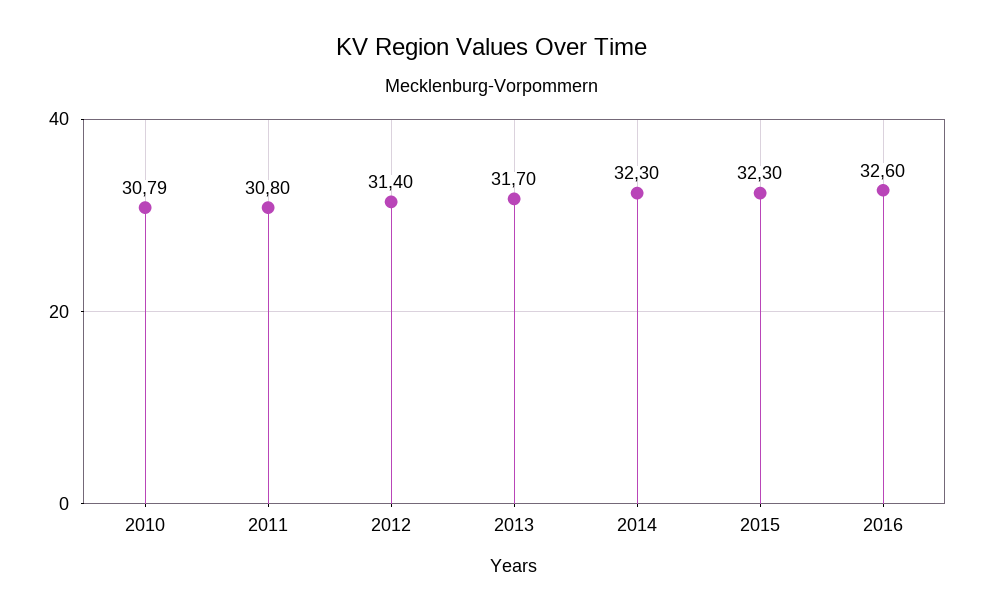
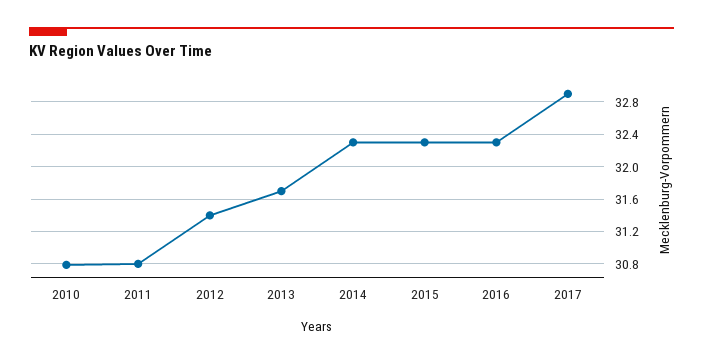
2016: 32.6 -> 32.3
2017: none -> 32.9

